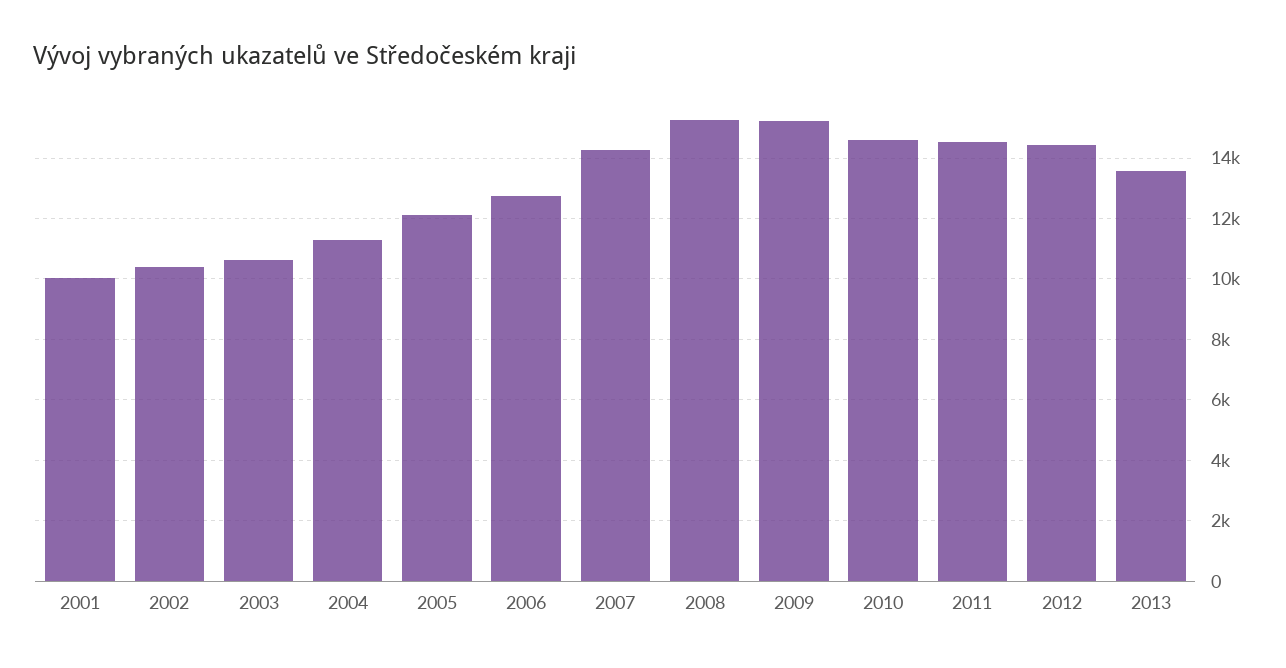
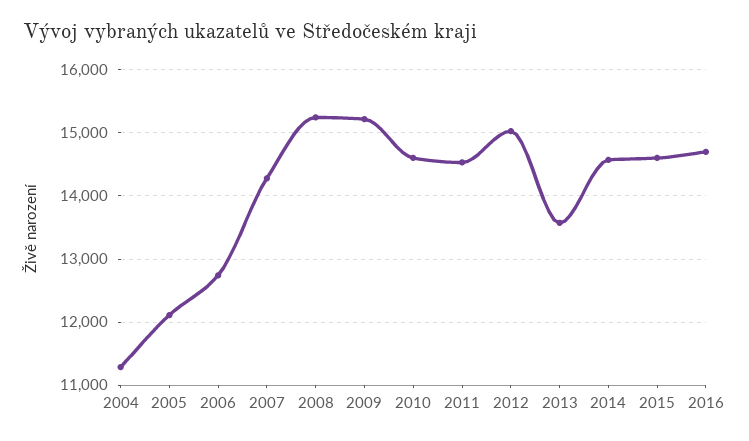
2001: 10000 -> none
2002: 10400 -> none
2003: 10600 -> none
2012: 14400 -> 15000
2014: none -> 14600
2015: none -> 14600
2016: none -> 14700

